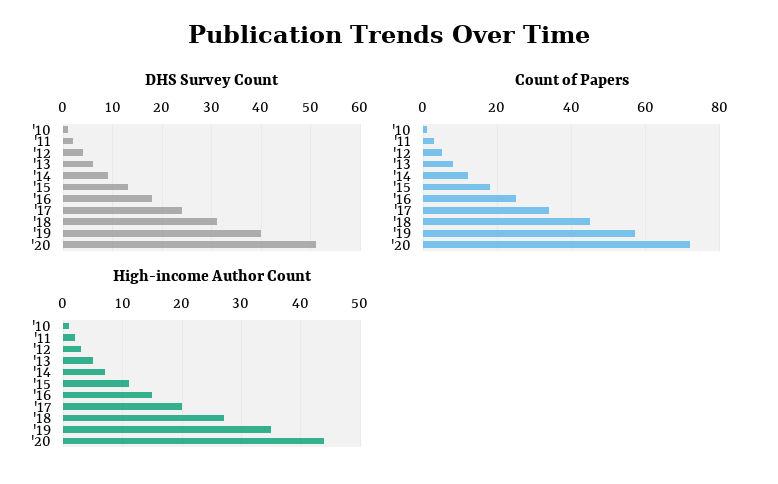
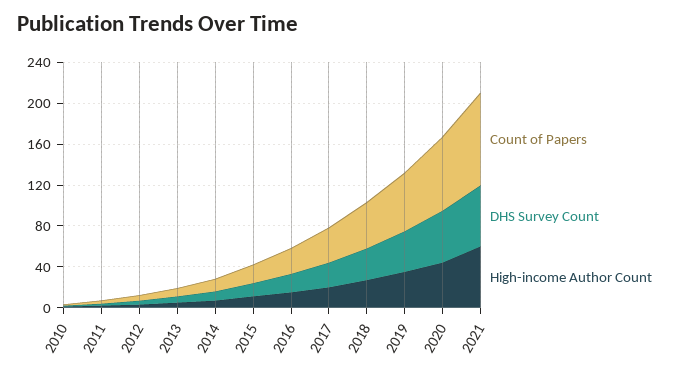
Count of Papers, 2021: none -> 90
DHS Survey Count, 2021: none -> 60
High-income Author Count, 2021: none -> 60

